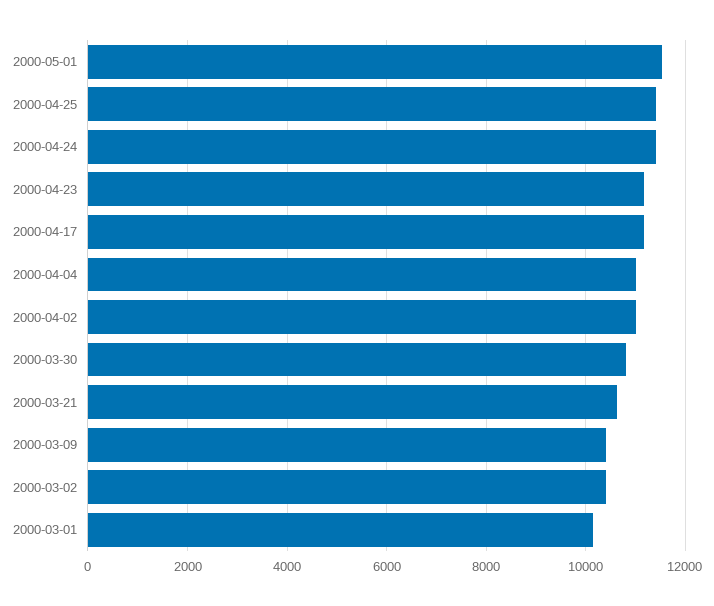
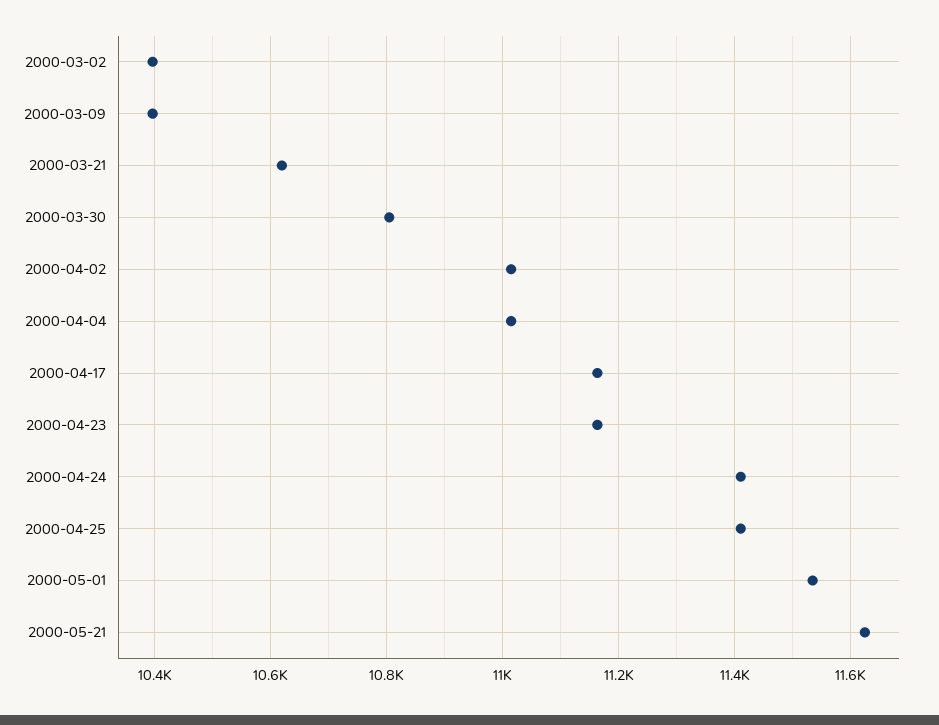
2000-03-01: 10200 -> none
2000-05-21: none -> 11620

